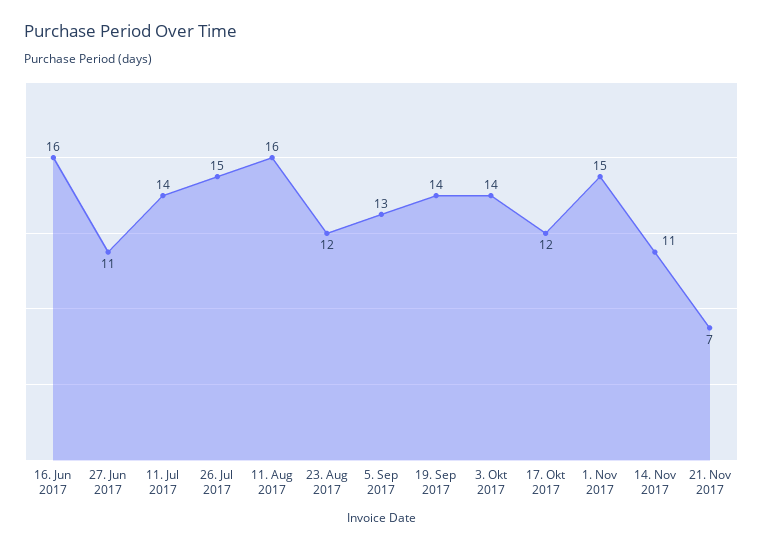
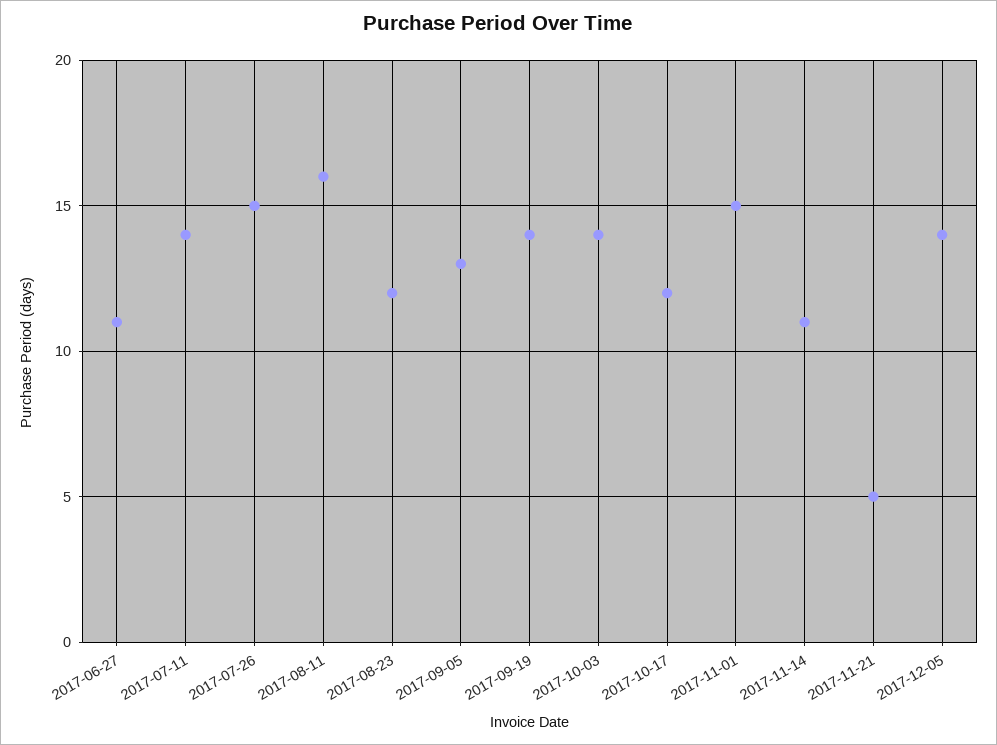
16. Jun 2017: 16 -> none
21. Nov 2017: 7 -> 5
2017-12-05: none -> 14

